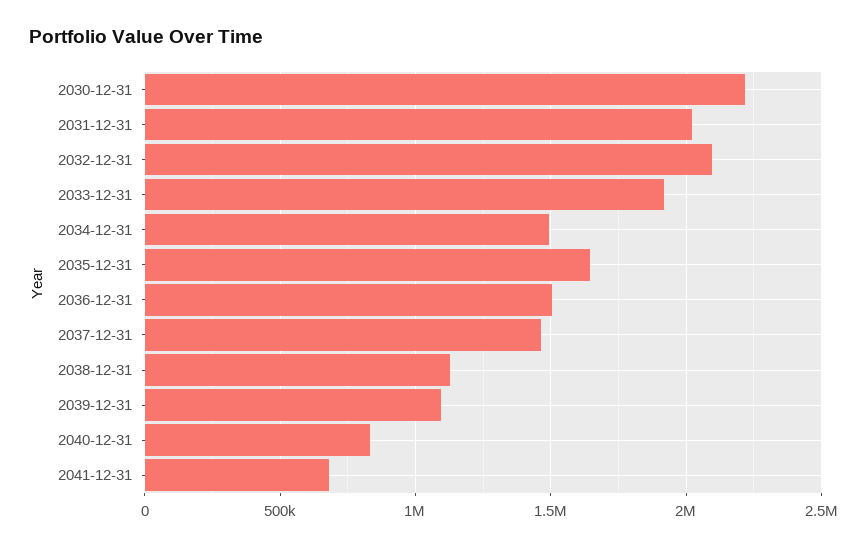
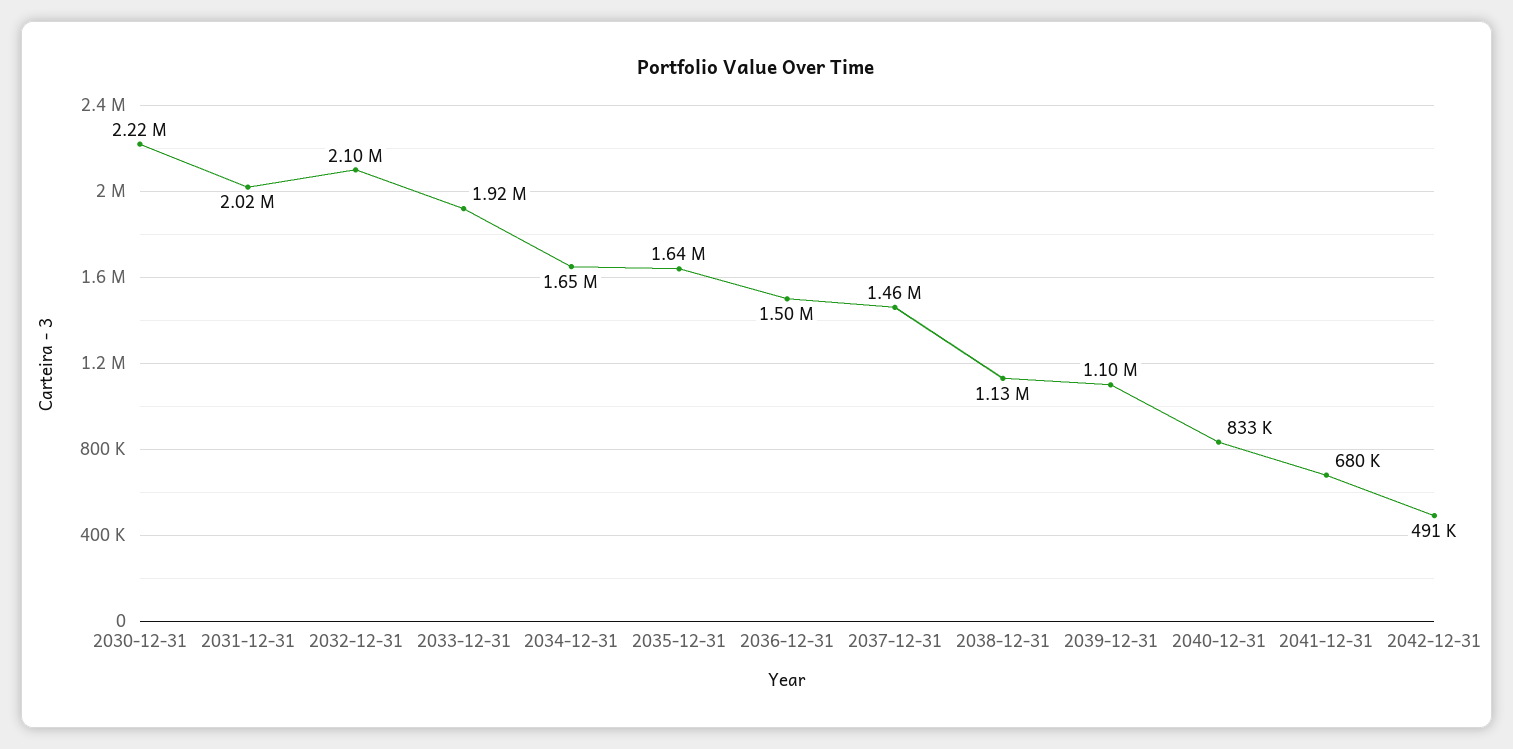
2034-12-31: 1500000 -> 1650000
2042-12-31: none -> 491000

